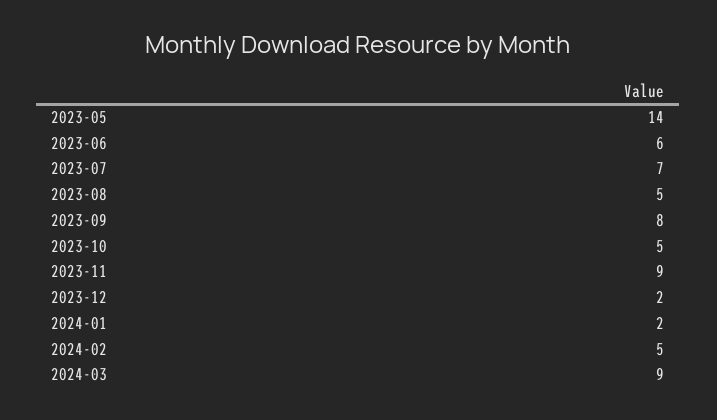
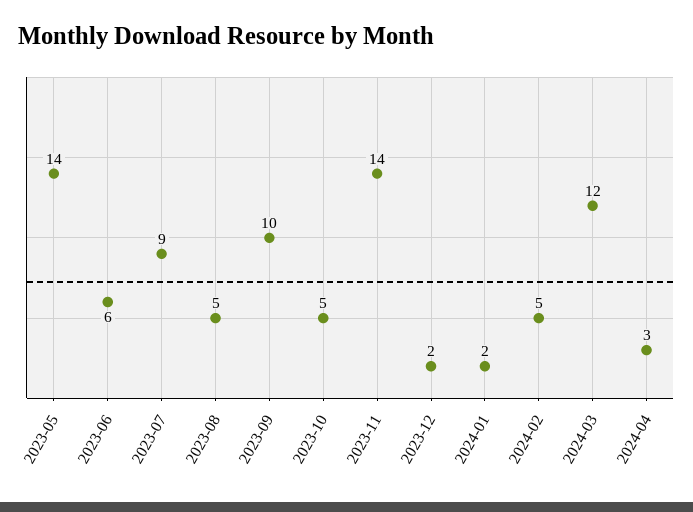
2023-07: 7 -> 9
2023-09: 8 -> 10
2023-11: 9 -> 14
2024-03: 9 -> 12
2024-04: none -> 3

